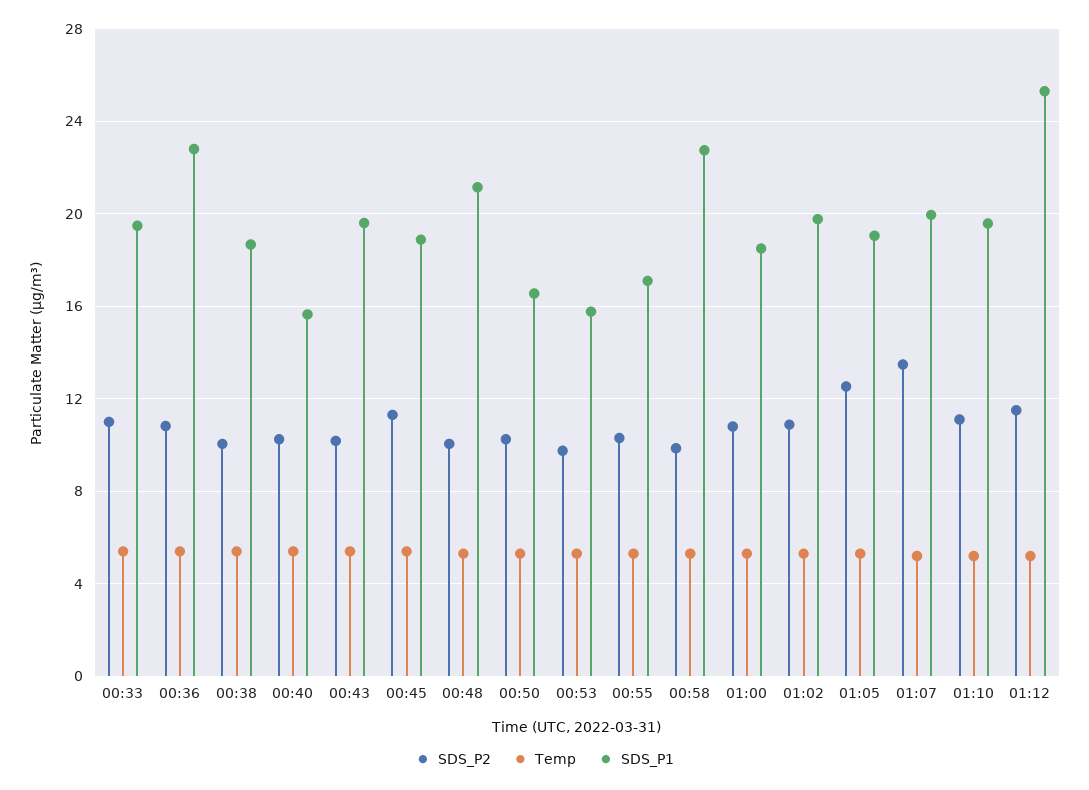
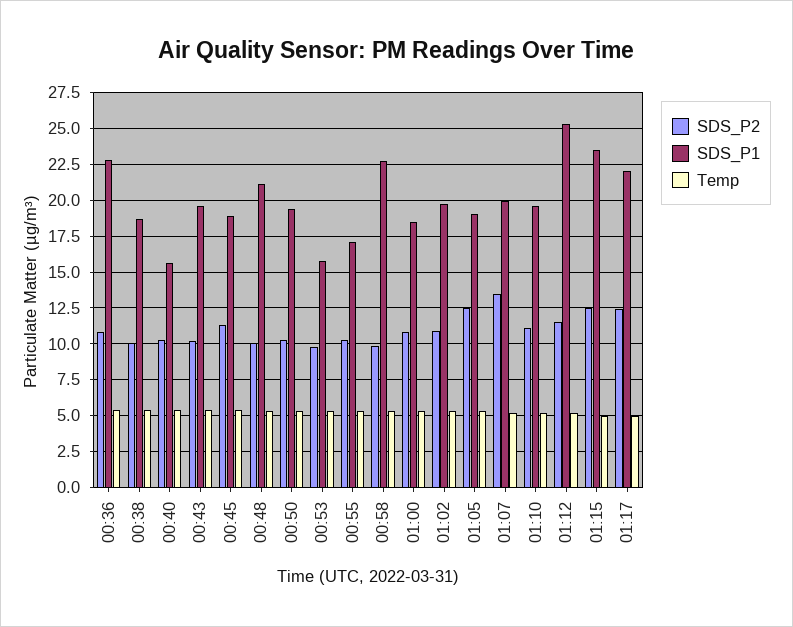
SDS_P2, 00:33: 11 -> none
Temp, 00:33: 5.5 -> none
SDS_P1, 00:33: 19.5 -> none
SDS_P1, 00:50: 16.5 -> 19.5
SDS_P2, 01:15: none -> 12.5
SDS_P1, 01:15: none -> 23.5
Temp, 01:15: none -> 5
SDS_P2, 01:17: none -> 12.5
SDS_P1, 01:17: none -> 22
Temp, 01:17: none -> 5

